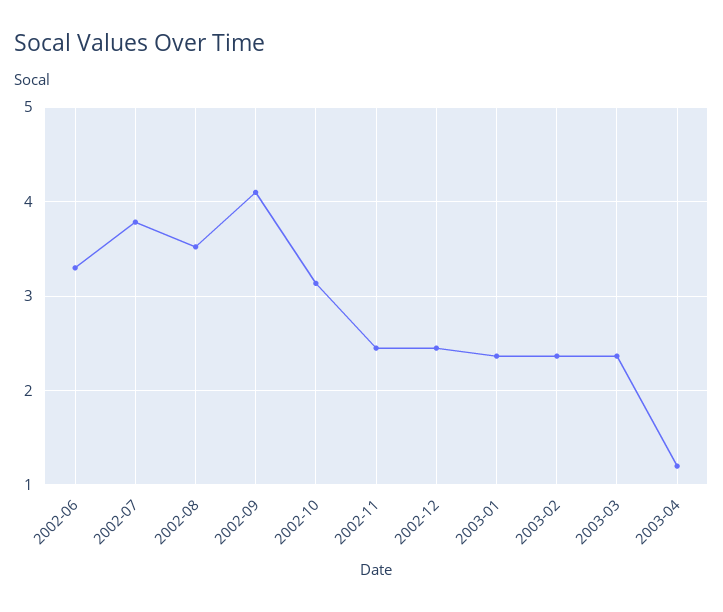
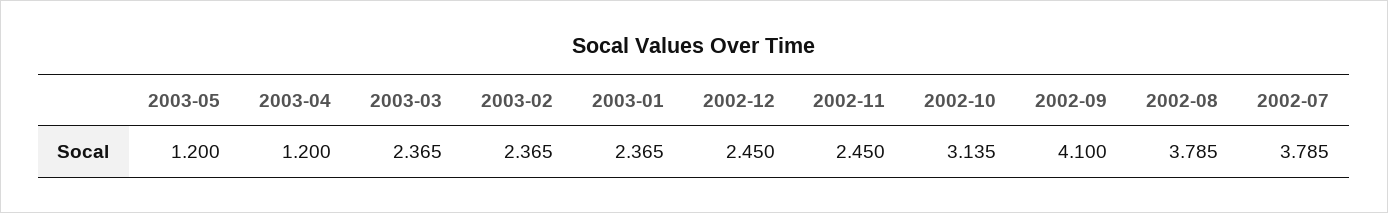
2002-06: 3.3 -> none
2002-08: 3.5 -> 3.785
2003-05: none -> 1.2

